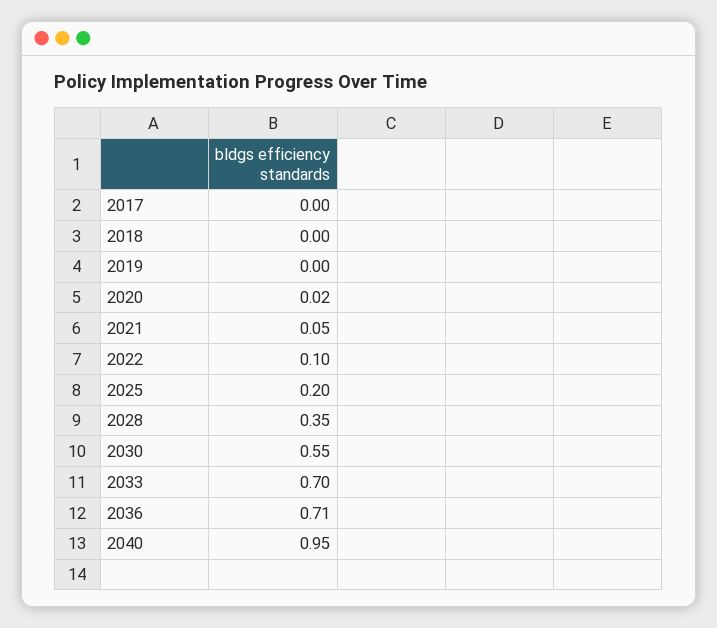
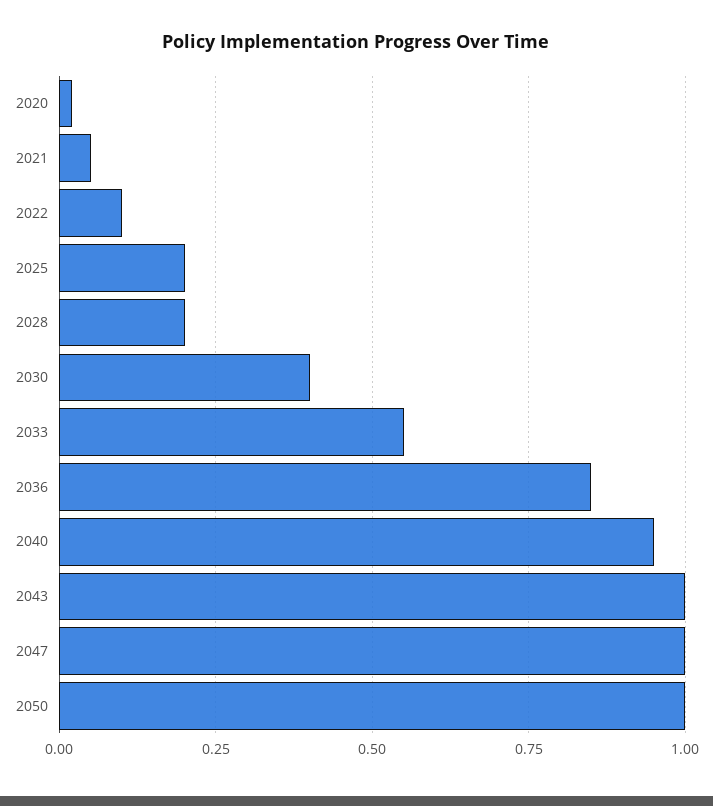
2017: 0 -> none
2018: 0 -> none
2019: 0 -> none
2028: 0.35 -> 0.2
2030: 0.55 -> 0.4
2033: 0.7 -> 0.55
2036: 0.71 -> 0.85
2043: none -> 1
2047: none -> 1
2050: none -> 1

